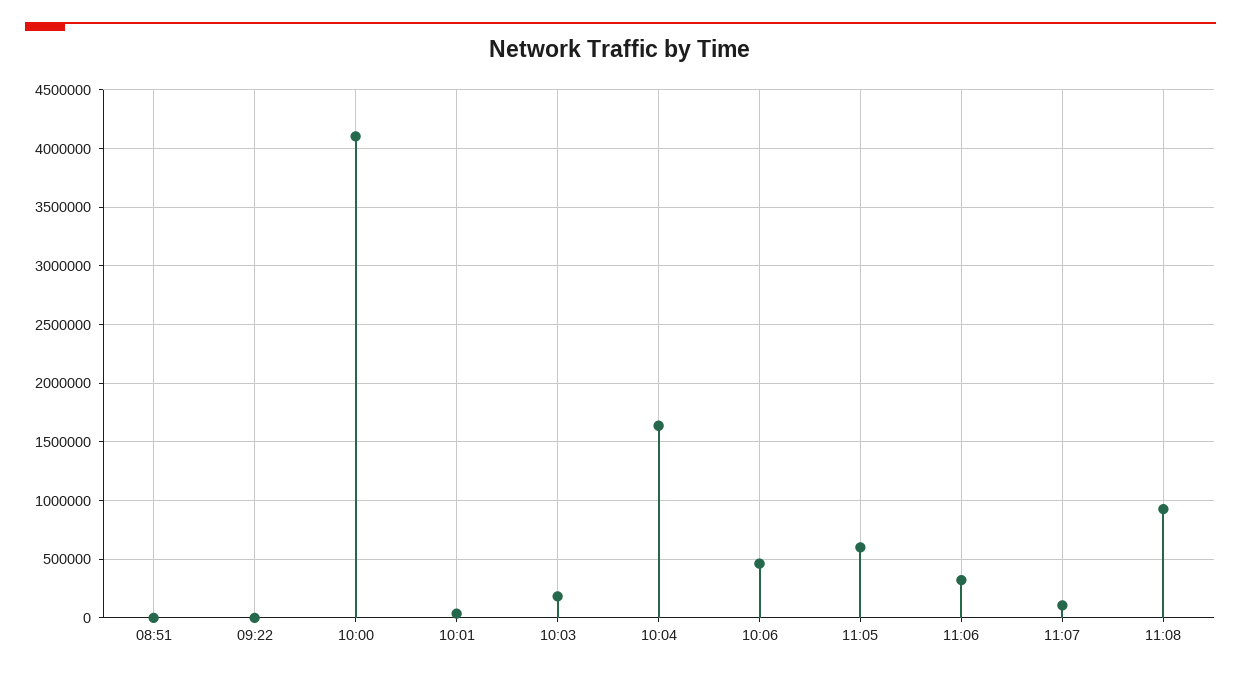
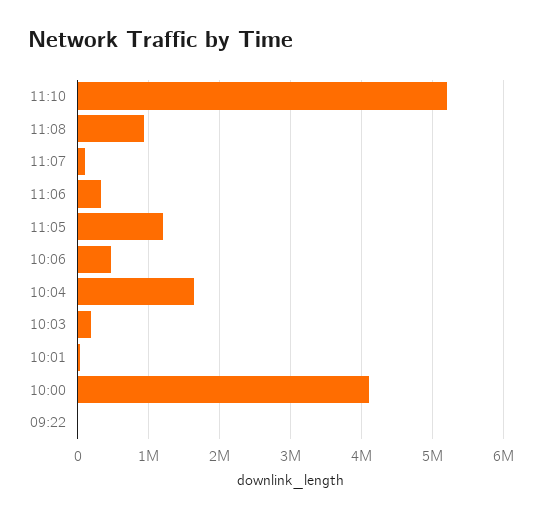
08:51: 0 -> none
11:05: 600000 -> 1200000
11:10: none -> 5200000

